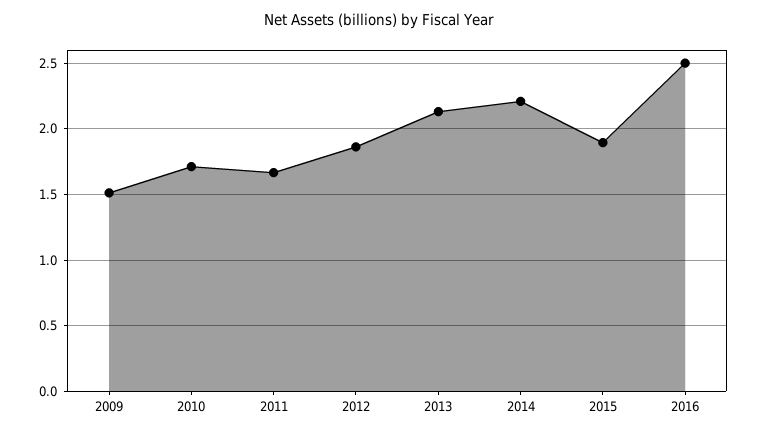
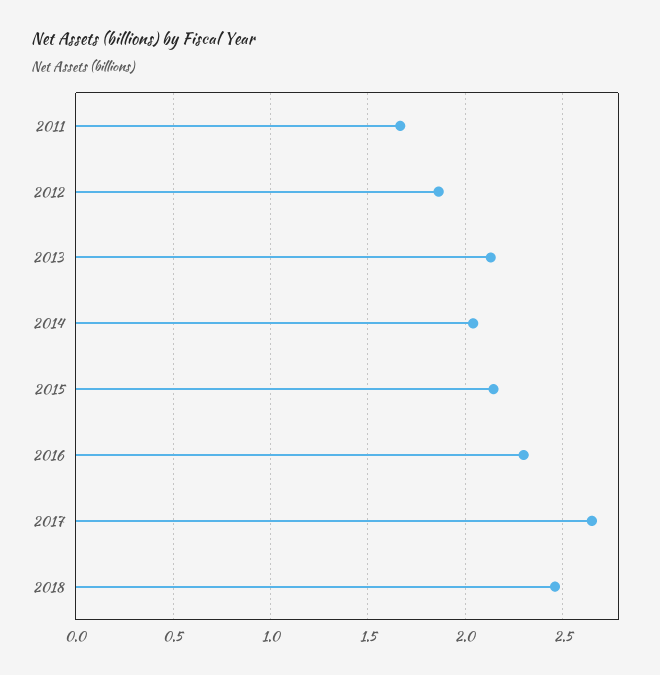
2009: 1.5 -> none
2010: 1.7 -> none
2014: 2.2 -> 2.05
2015: 1.9 -> 2.15
2016: 2.5 -> 2.3
2017: none -> 2.65
2018: none -> 2.45

